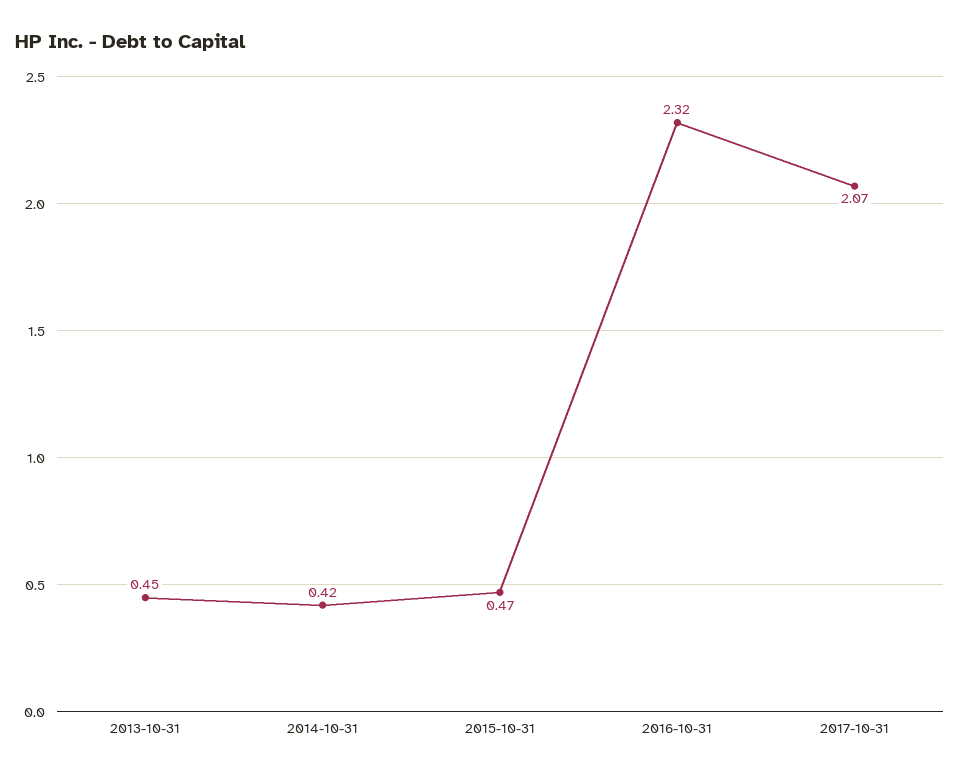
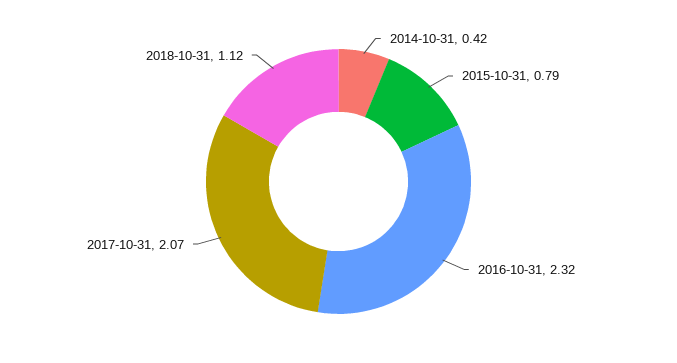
2013-10-31: 0.45 -> none
2015-10-31: 0.47 -> 0.79
2018-10-31: none -> 1.12

